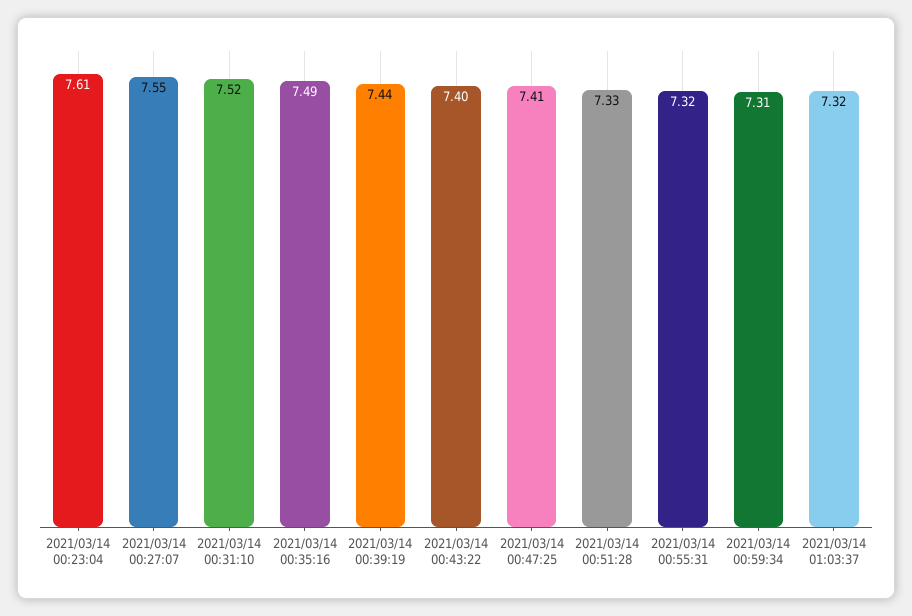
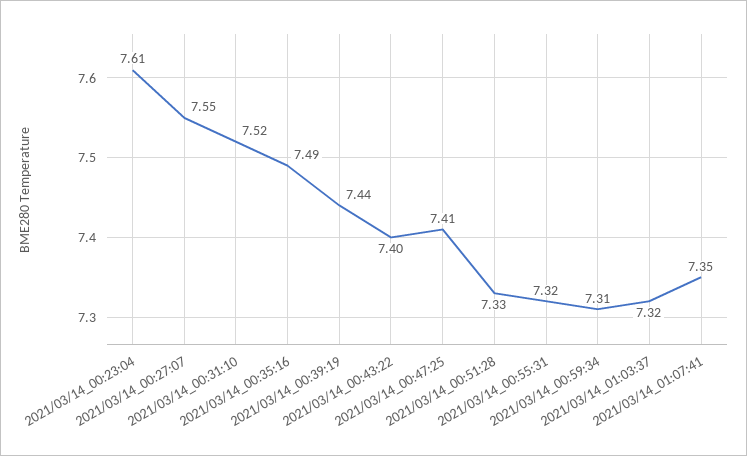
2021/03/14_01:07:41: none -> 7.35

